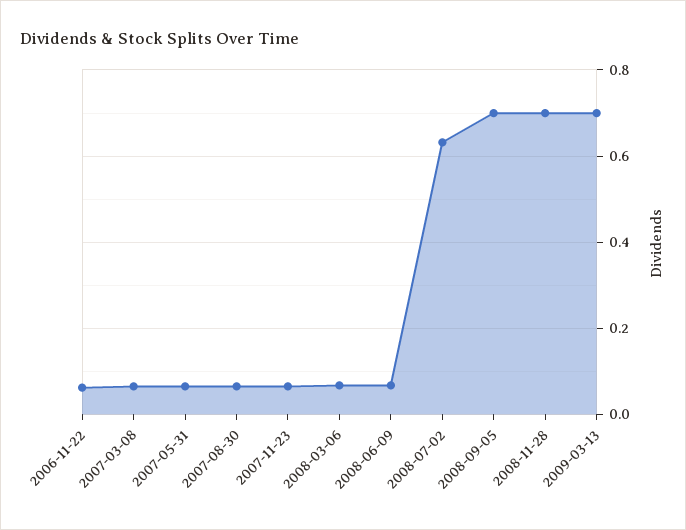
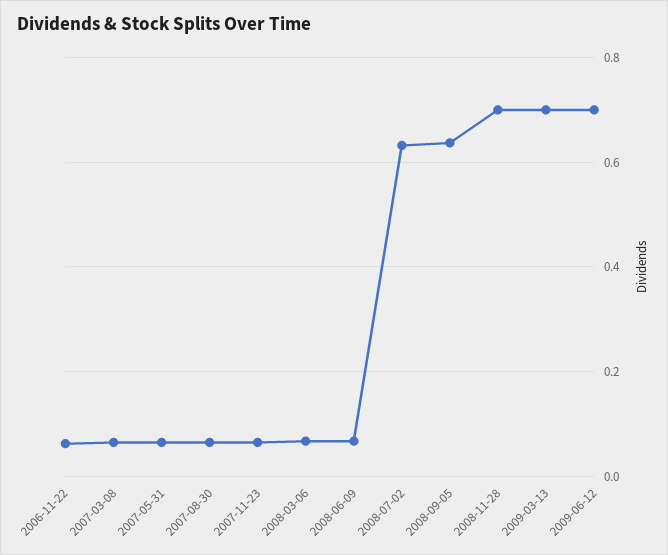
2008-09-05: 0.7 -> 0.64
2009-06-12: none -> 0.7

